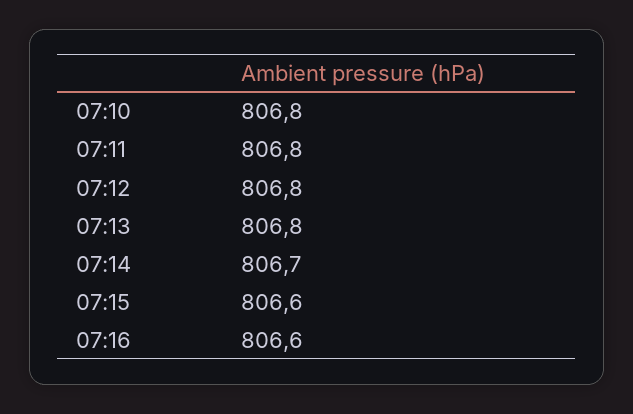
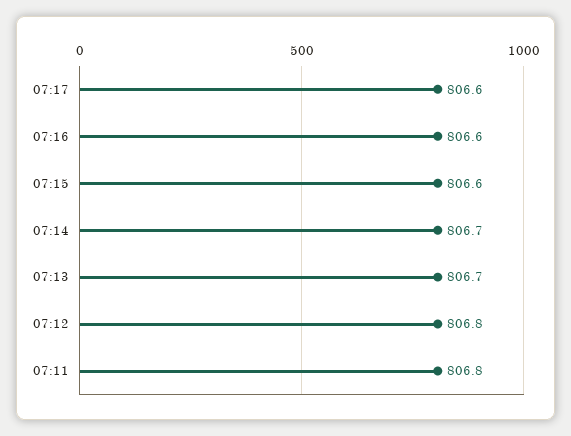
07:10: 806.8 -> none
07:13: 806.8 -> 806.7
07:17: none -> 806.6

